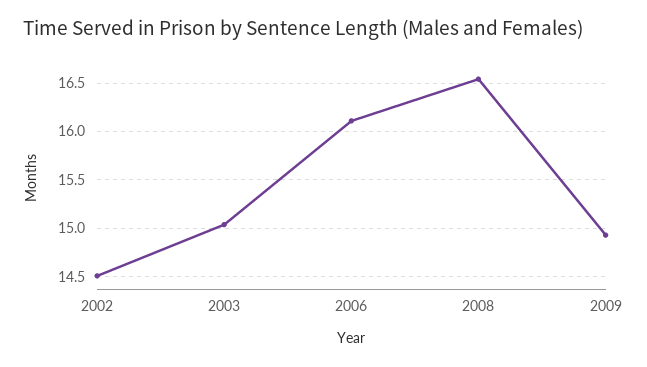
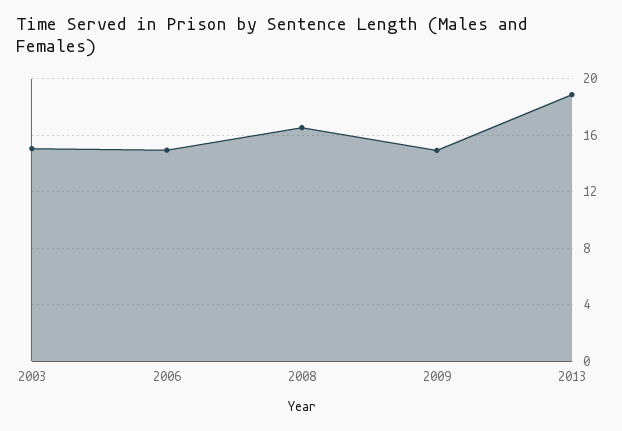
2002: 14.5 -> none
2006: 16.1 -> 15
2013: none -> 19

